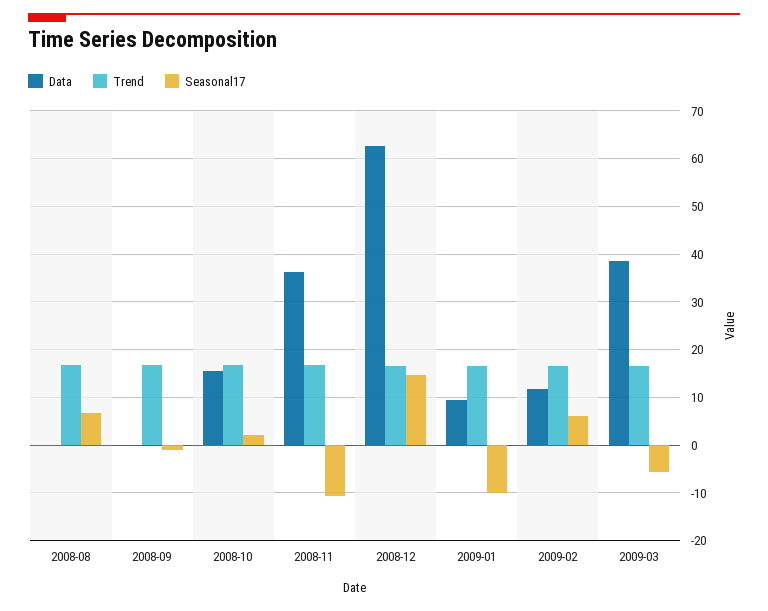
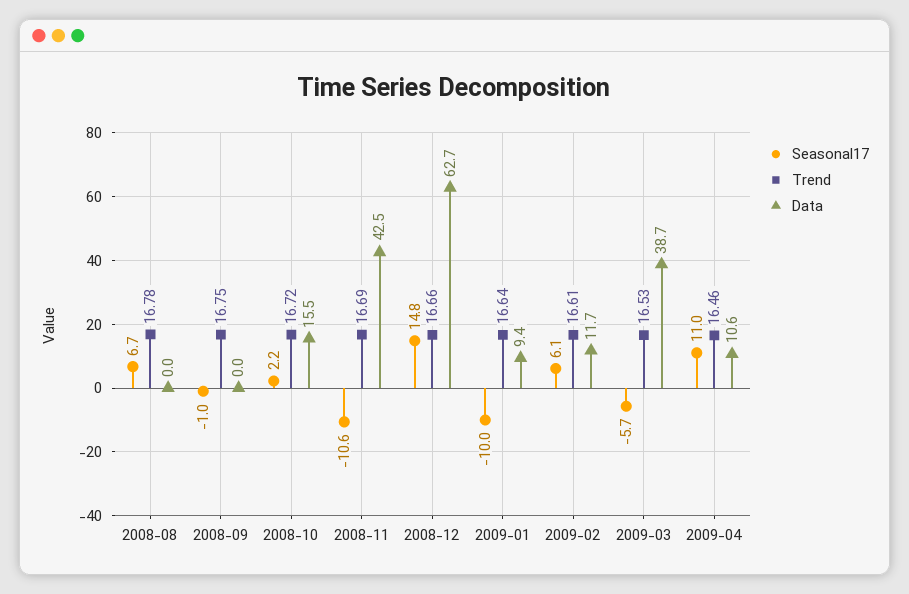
Data, 2008-11: 36 -> 42.5
Seasonal17, 2009-04: none -> 11
Trend, 2009-04: none -> 16.46
Data, 2009-04: none -> 10.6

